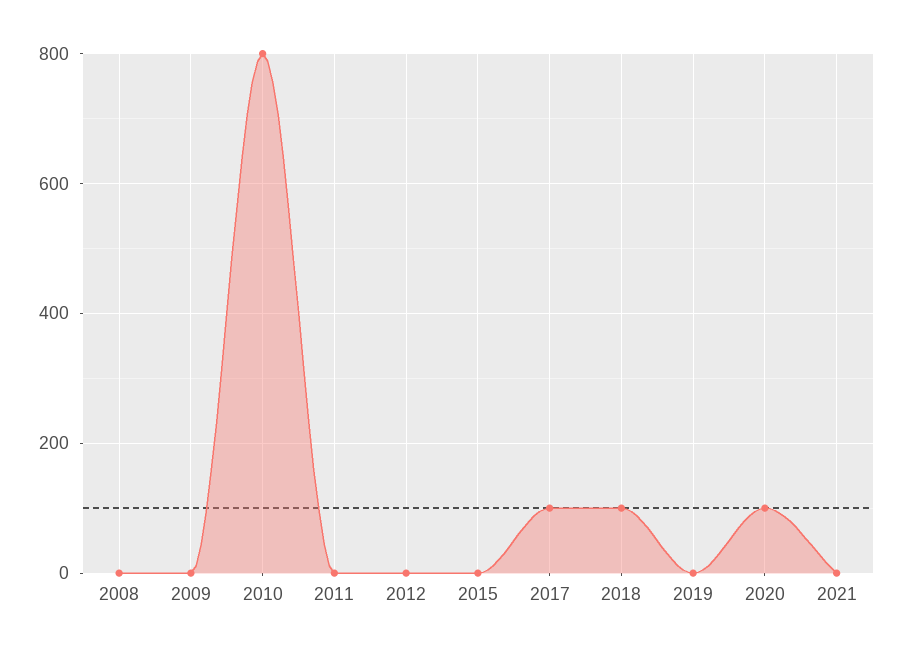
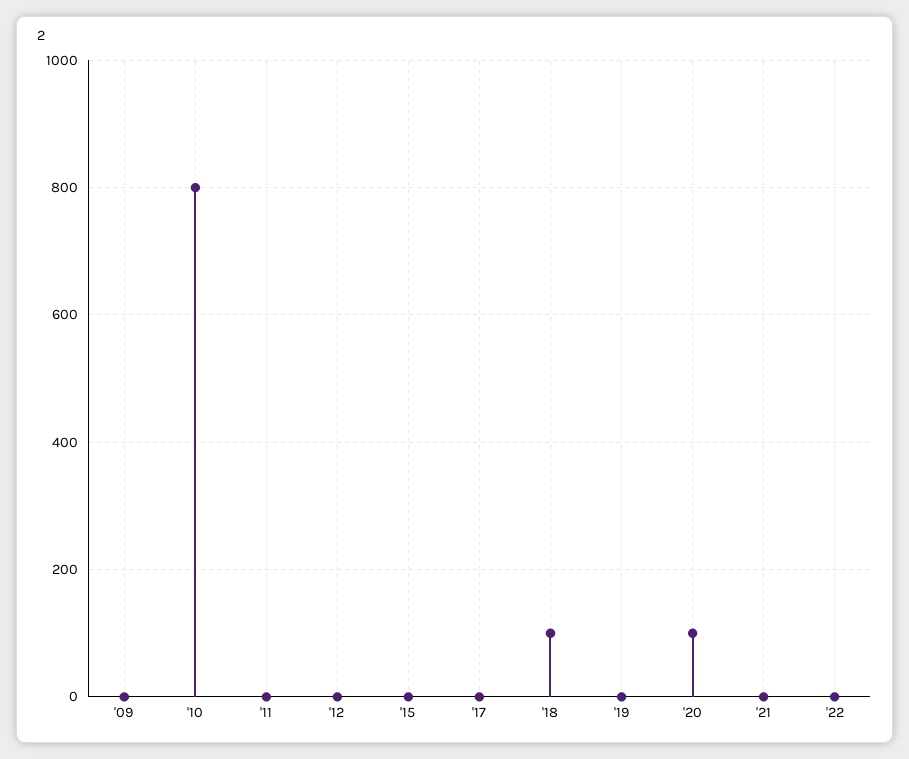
2008: 0 -> none
2017: 100 -> 0
'22: none -> 0

